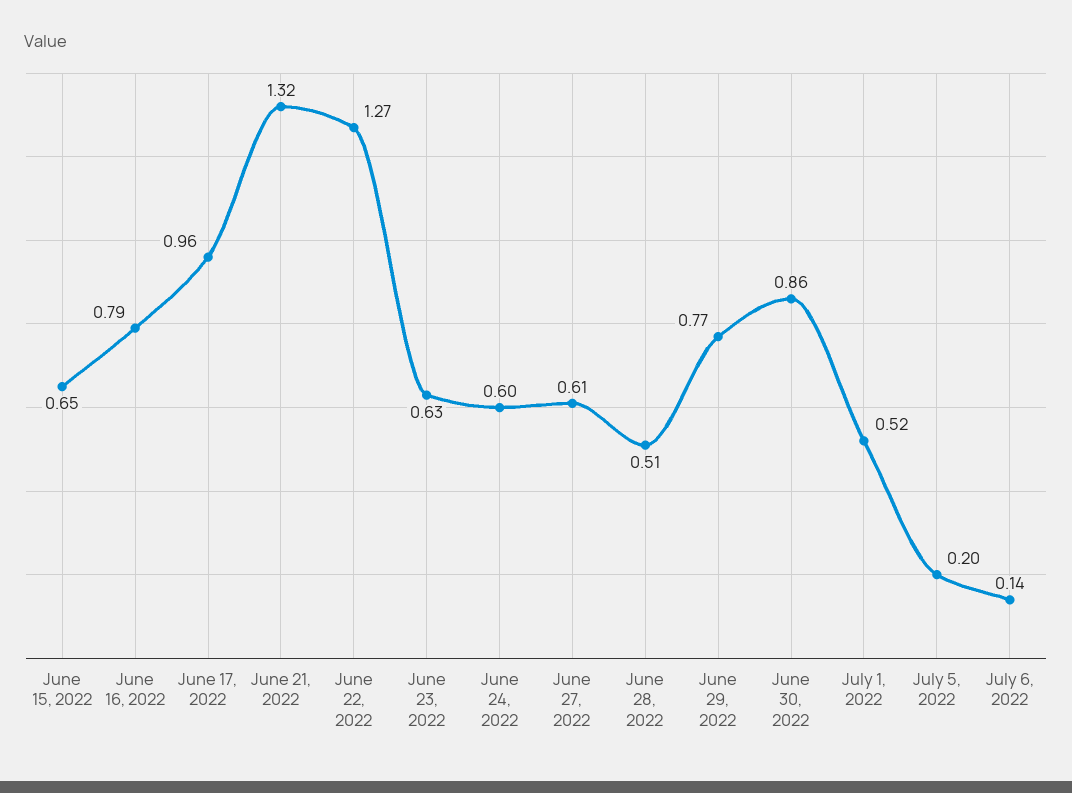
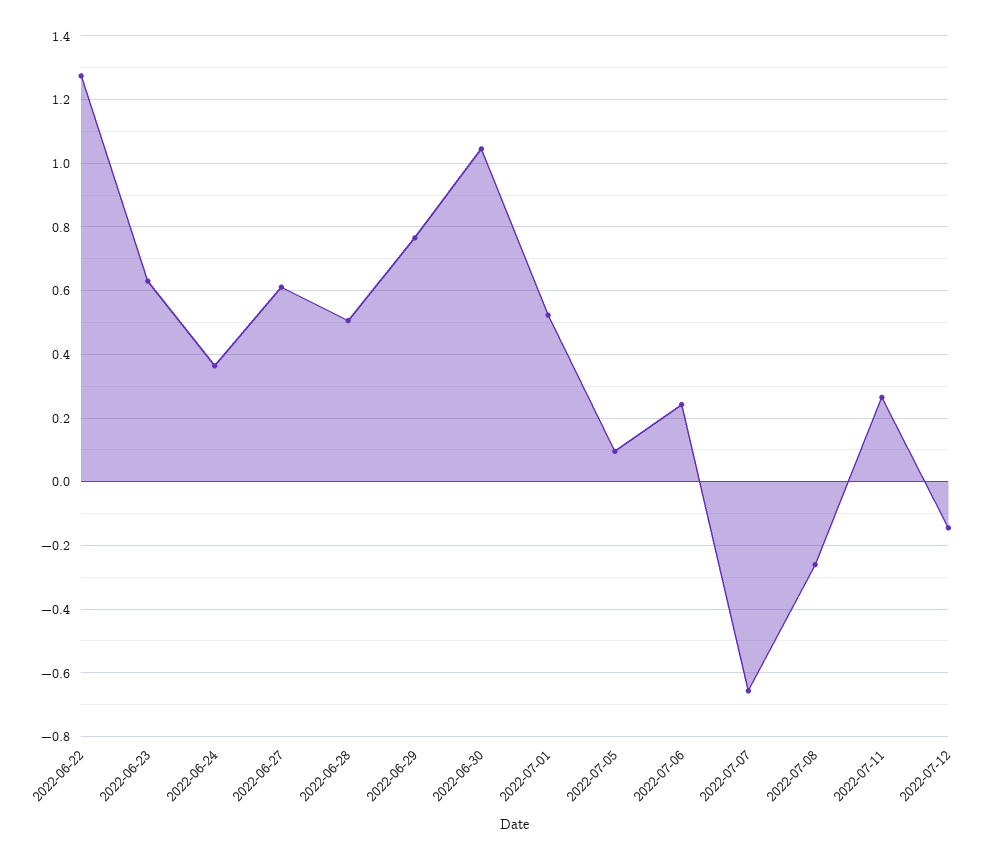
June 15, 2022: 0.65 -> none
June 16, 2022: 0.79 -> none
June 17, 2022: 0.96 -> none
June 21, 2022: 1.32 -> none
June 24, 2022: 0.6 -> 0.36
June 30, 2022: 0.86 -> 1.04
July 5, 2022: 0.2 -> 0.1
July 6, 2022: 0.14 -> 0.24
2022-07-07: none -> -0.66
2022-07-08: none -> -0.26
2022-07-11: none -> 0.26
2022-07-12: none -> -0.14

